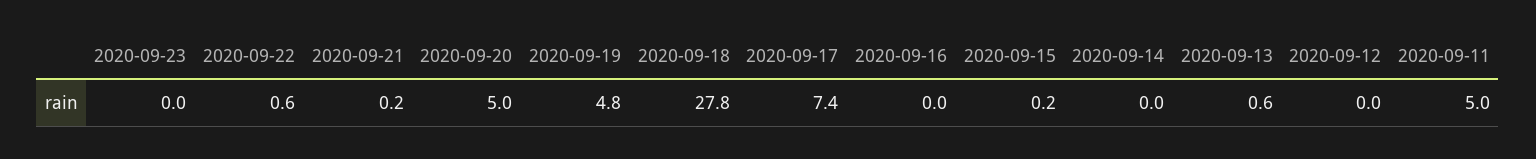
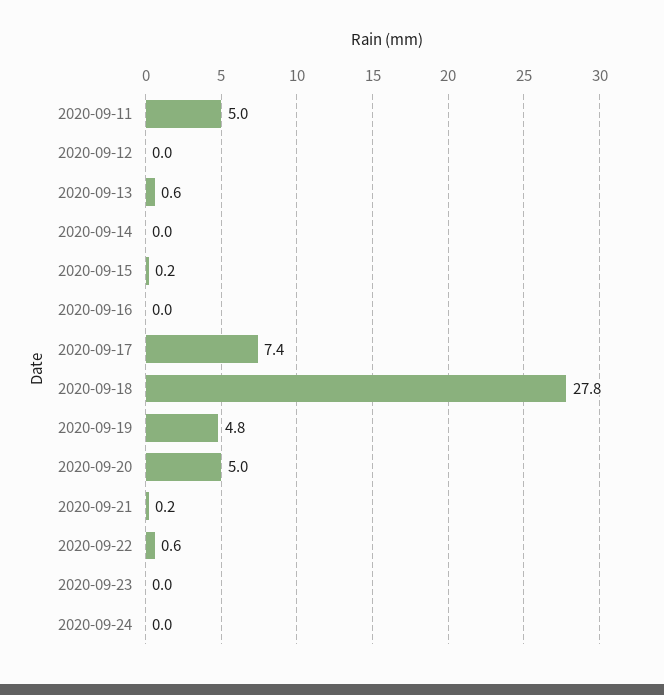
2020-09-24: none -> 0

